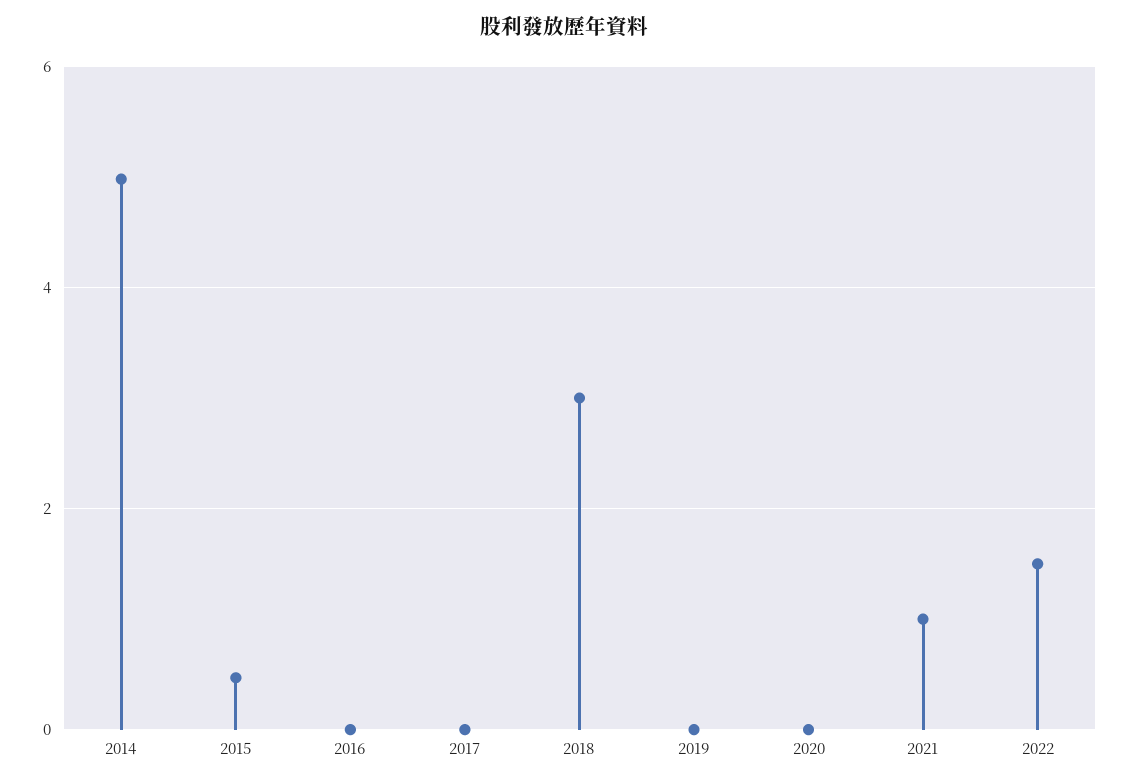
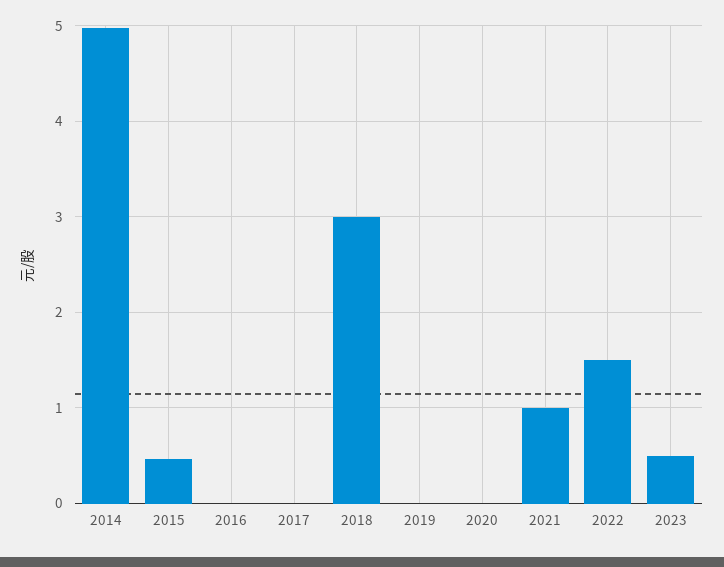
2023: none -> 0.5

